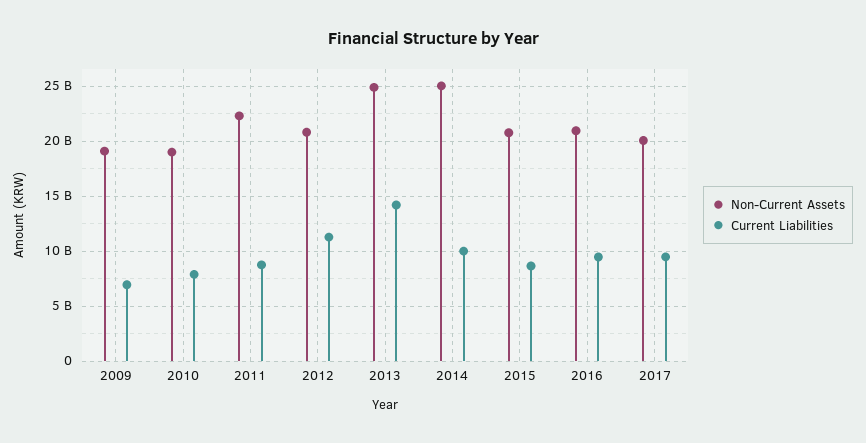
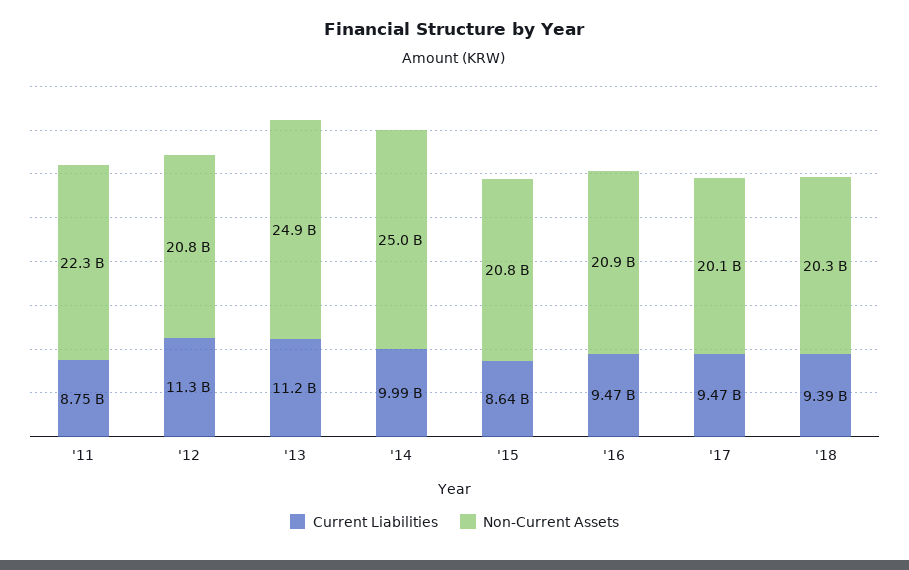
Non-Current Assets, 2009: 19000000000 -> none
Current Liabilities, 2009: 7000000000 -> none
Non-Current Assets, 2010: 19000000000 -> none
Current Liabilities, 2010: 8000000000 -> none
Current Liabilities, 2013: 14000000000 -> 11200000000
Current Liabilities, '18: none -> 9390000000
Non-Current Assets, '18: none -> 20300000000

